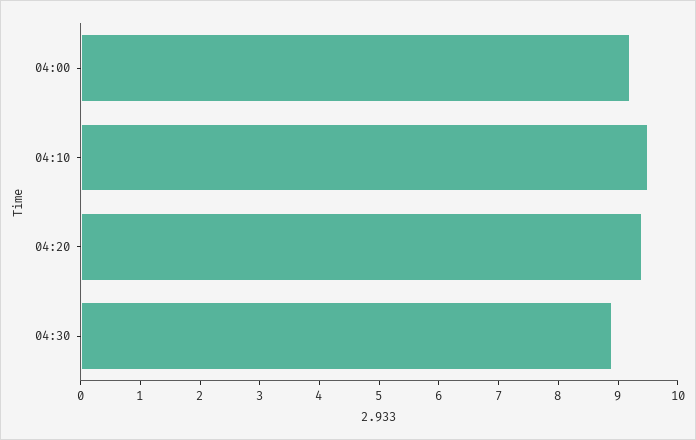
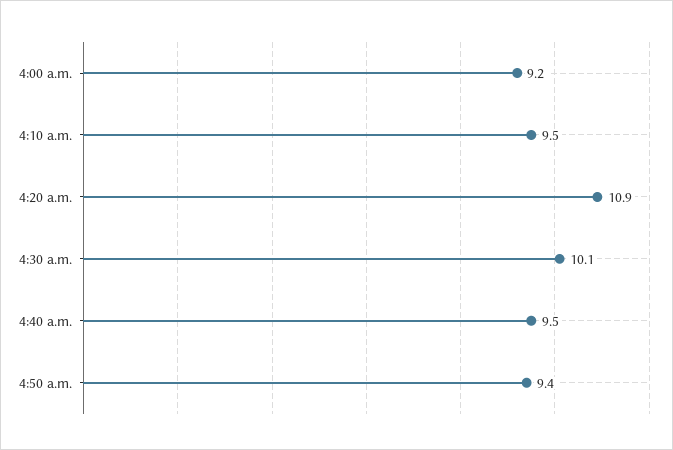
04:20: 9.5 -> 10.9
04:30: 9 -> 10.1
4:40 a.m.: none -> 9.5
4:50 a.m.: none -> 9.4

